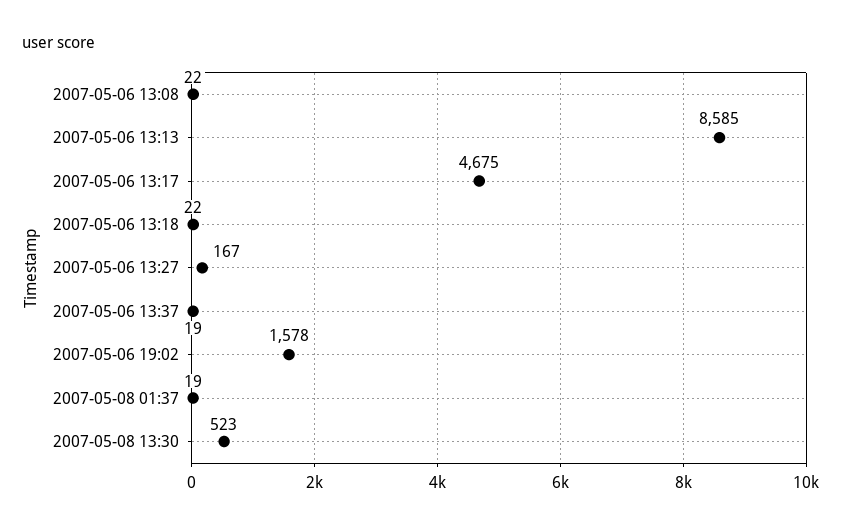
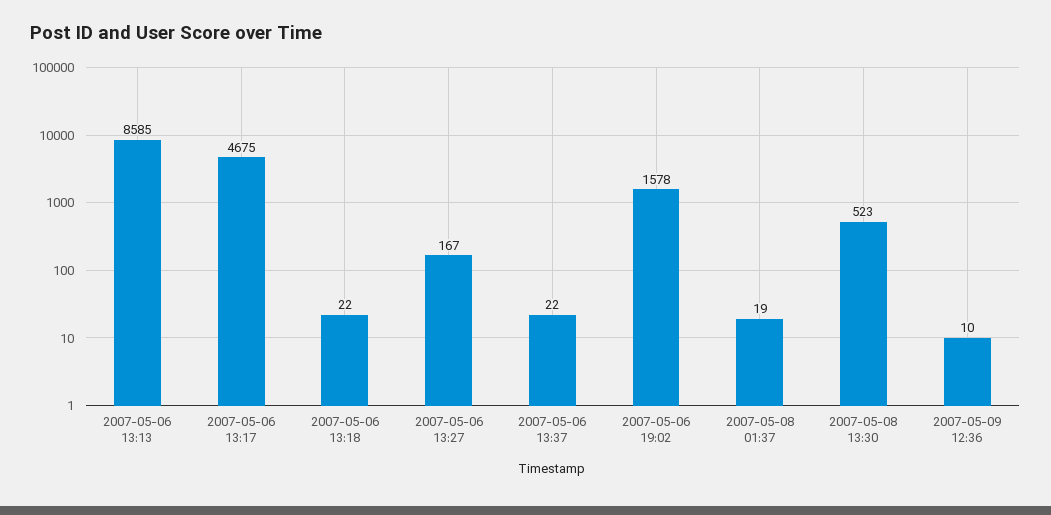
2007-05-06 13:08: 22 -> none
2007-05-06 13:37: 19 -> 22
2007-05-09 12:36: none -> 10

